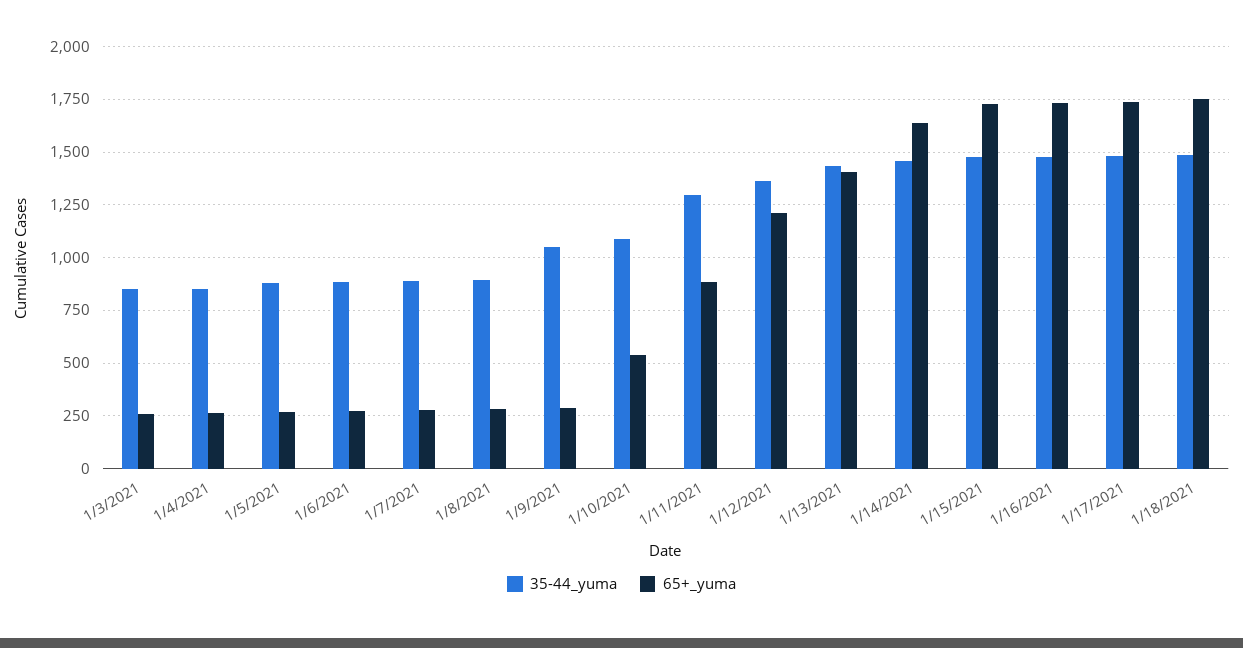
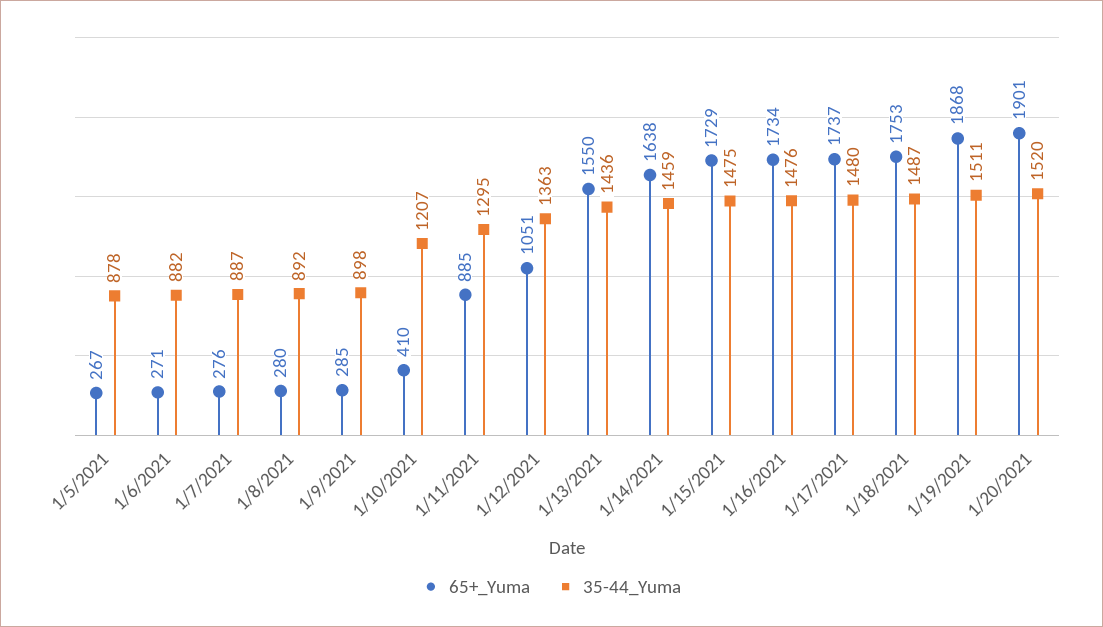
35-44_yuma, 1/3/2021: 850 -> none
65+_yuma, 1/3/2021: 250 -> none
35-44_yuma, 1/4/2021: 850 -> none
65+_yuma, 1/4/2021: 250 -> none
35-44_yuma, 1/9/2021: 1050 -> 898
35-44_yuma, 1/10/2021: 1100 -> 1207
65+_yuma, 1/10/2021: 550 -> 410
65+_yuma, 1/12/2021: 1200 -> 1051
65+_yuma, 1/13/2021: 1400 -> 1550
65+_yuma, 1/19/2021: none -> 1868
35-44_yuma, 1/19/2021: none -> 1511
65+_yuma, 1/20/2021: none -> 1901
35-44_yuma, 1/20/2021: none -> 1520

